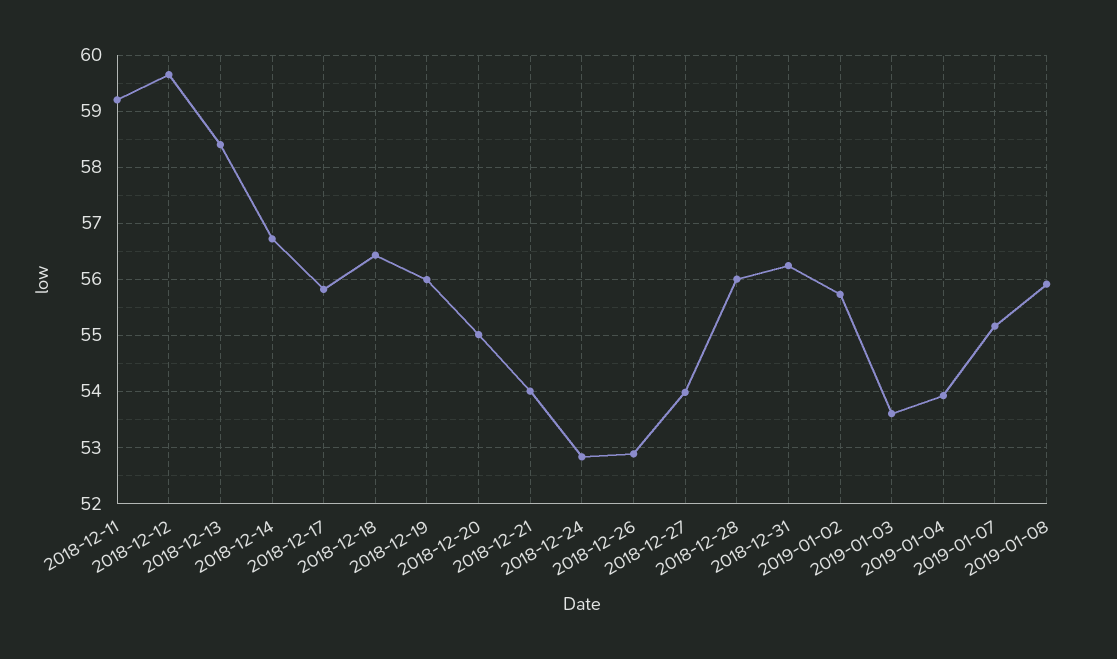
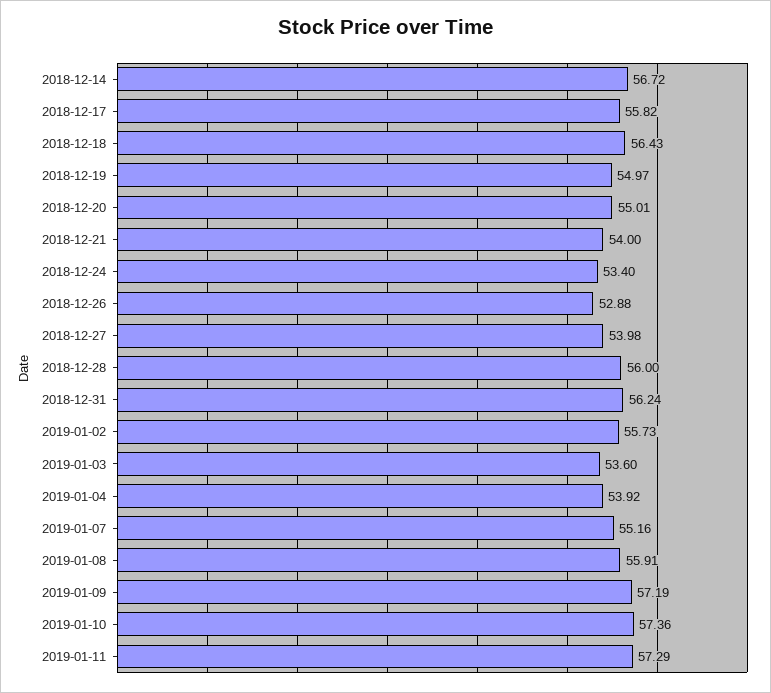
2018-12-11: 59.2 -> none
2018-12-12: 59.6 -> none
2018-12-13: 58.4 -> none
2018-12-19: 56 -> 54.97
2018-12-24: 52.8 -> 53.4
2019-01-09: none -> 57.19
2019-01-10: none -> 57.36
2019-01-11: none -> 57.29

